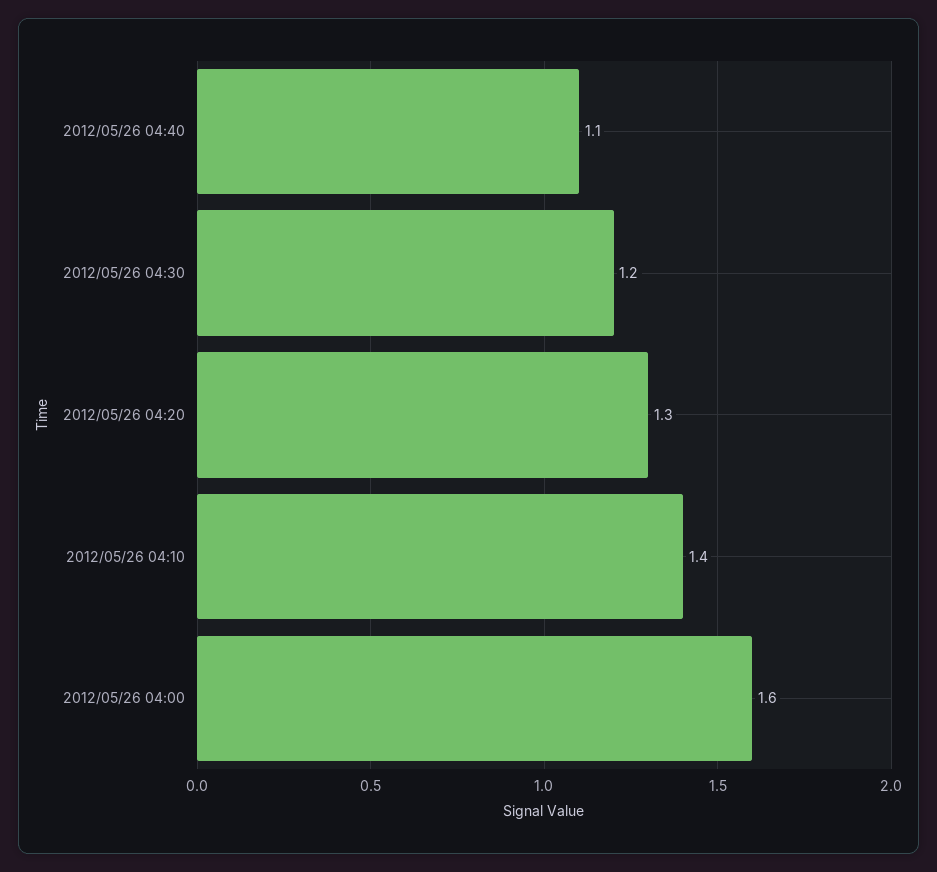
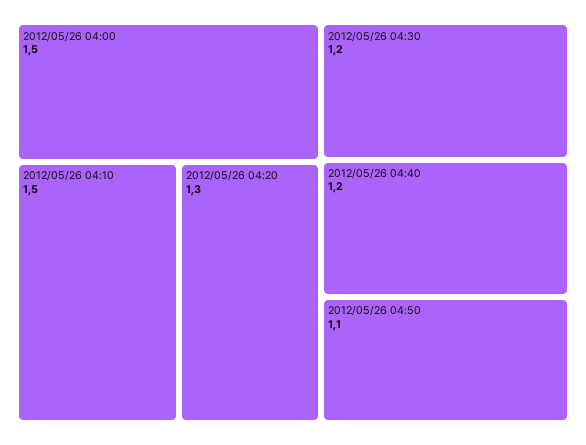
2012/05/26 04:40: 1.1 -> 1.2
2012/05/26 04:10: 1.4 -> 1.5
2012/05/26 04:00: 1.6 -> 1.5
2012/05/26 04:50: none -> 1.1

